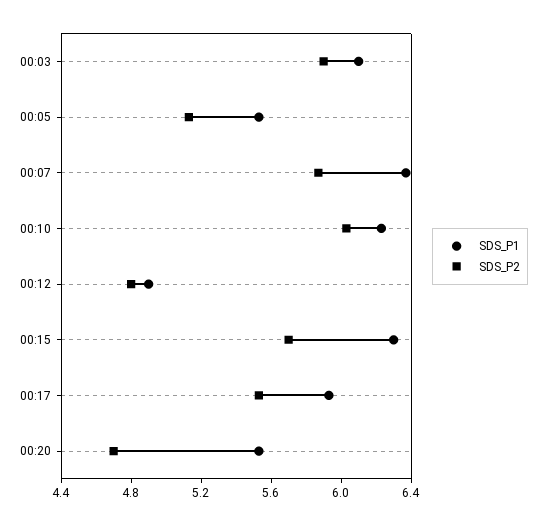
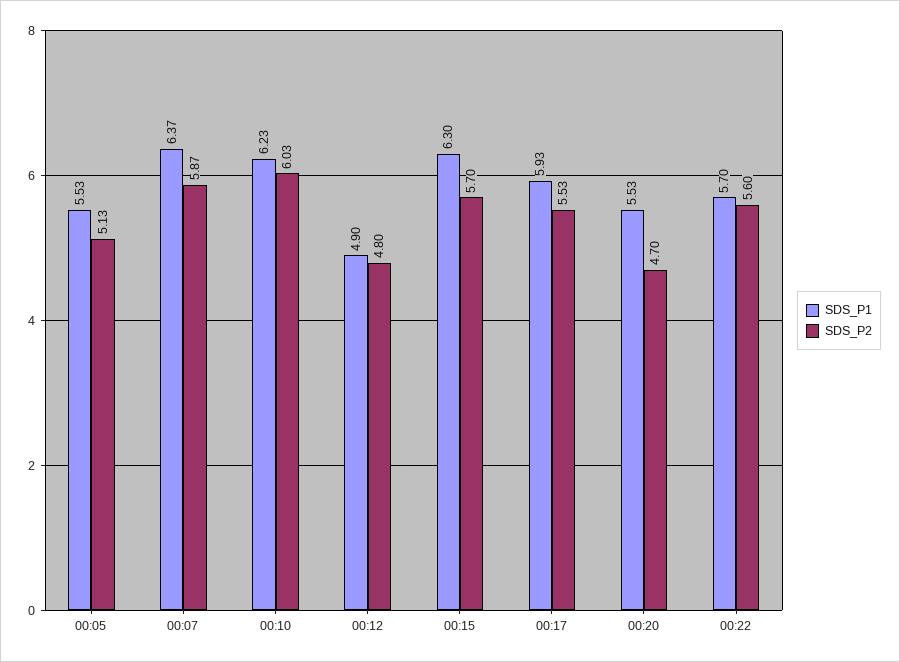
SDS_P1, 00:03: 6.1 -> none
SDS_P2, 00:03: 5.9 -> none
SDS_P1, 00:22: none -> 5.7
SDS_P2, 00:22: none -> 5.6

